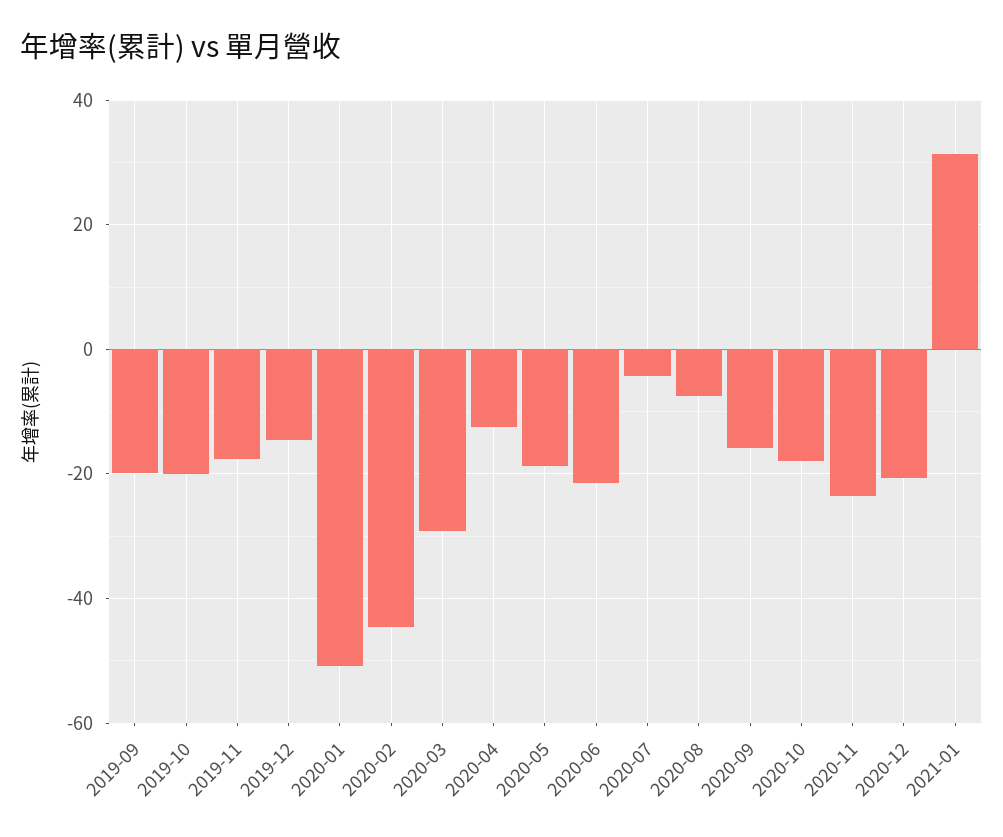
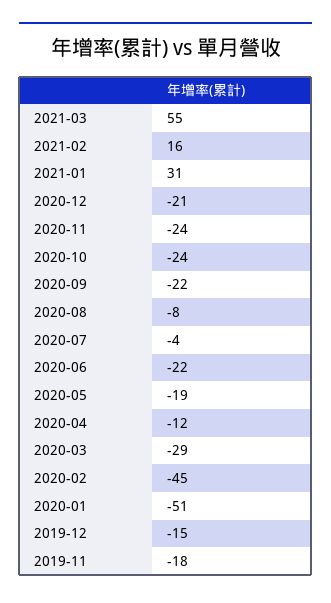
2019-09: -20 -> none
2019-10: -20 -> none
2020-09: -16 -> -22
2020-10: -18 -> -24
2021-03: none -> 55
2021-02: none -> 16

